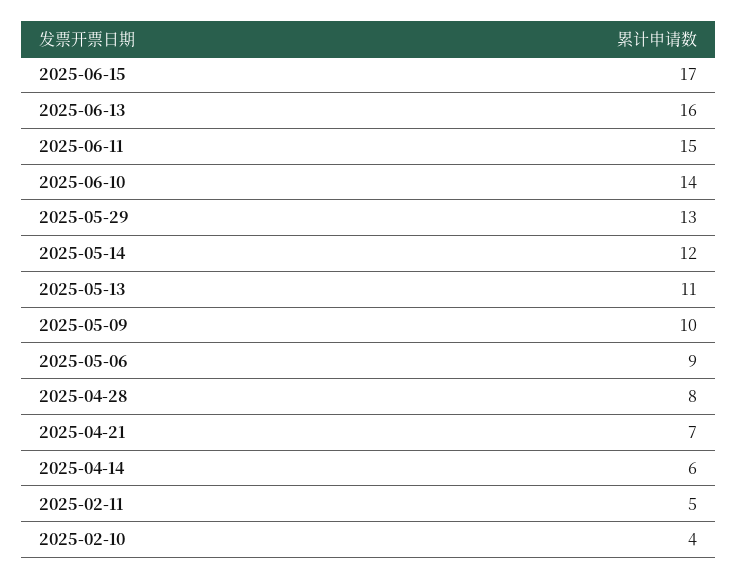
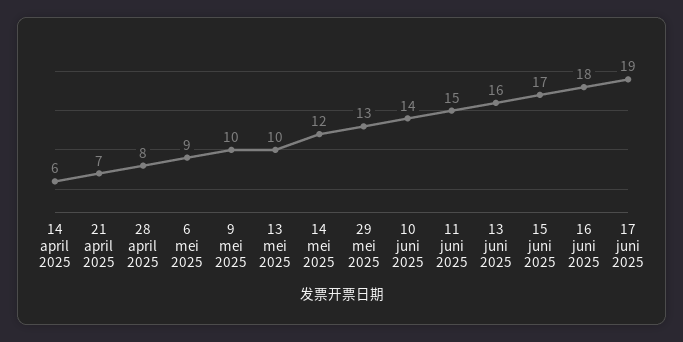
2025-05-13: 11 -> 10
2025-02-11: 5 -> none
2025-02-10: 4 -> none
16 juni 2025: none -> 18
17 juni 2025: none -> 19

